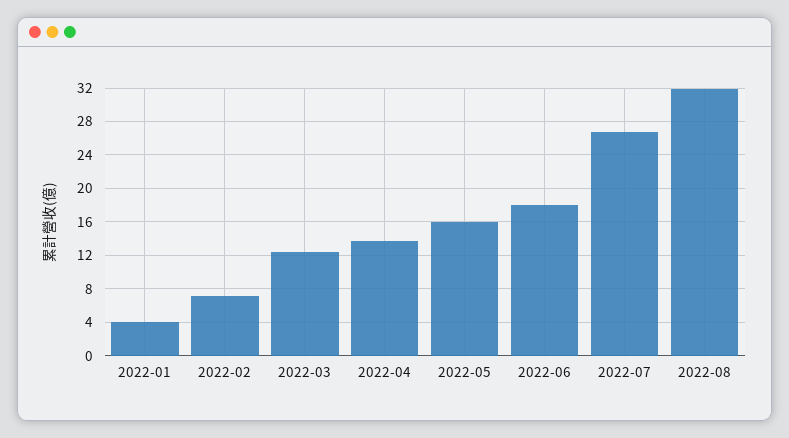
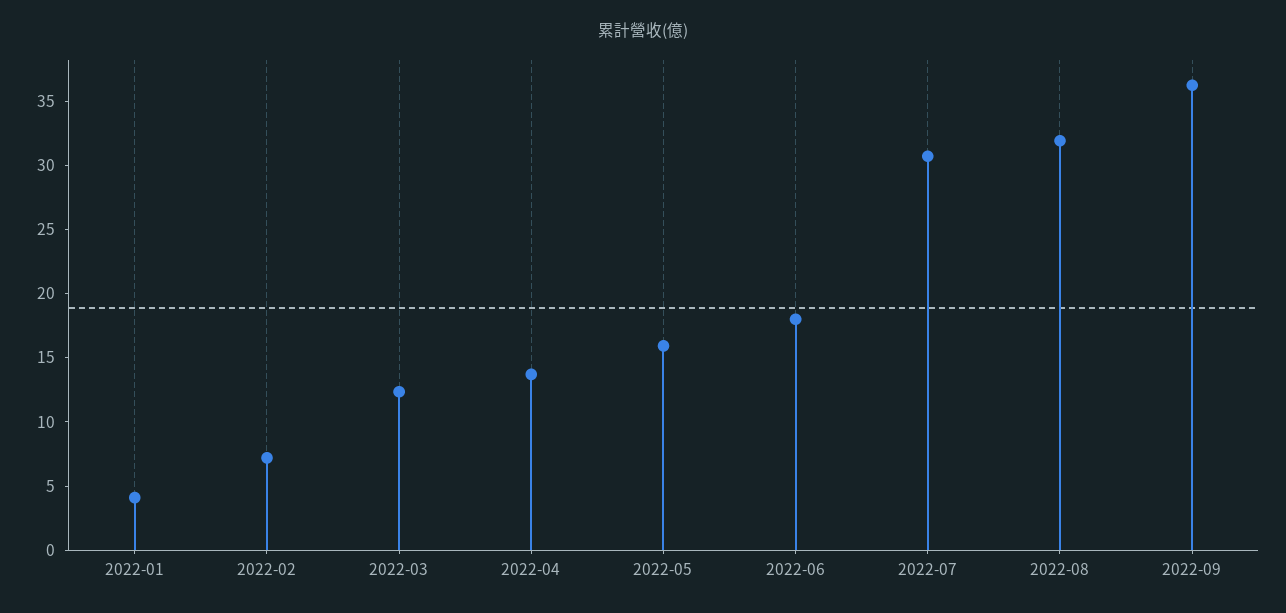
2022-07: 27 -> 31
2022-09: none -> 36

